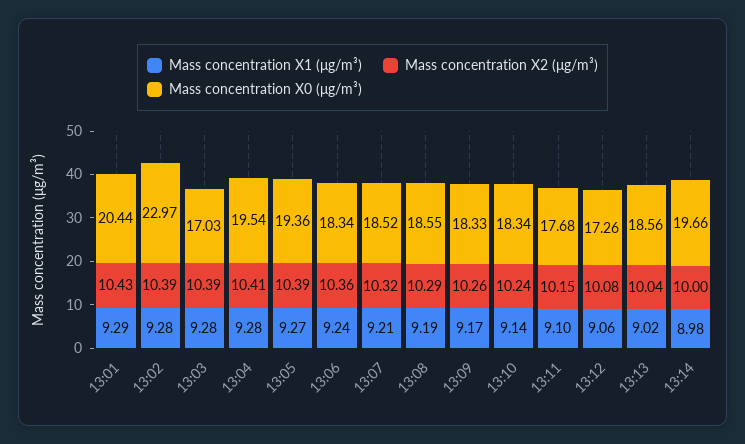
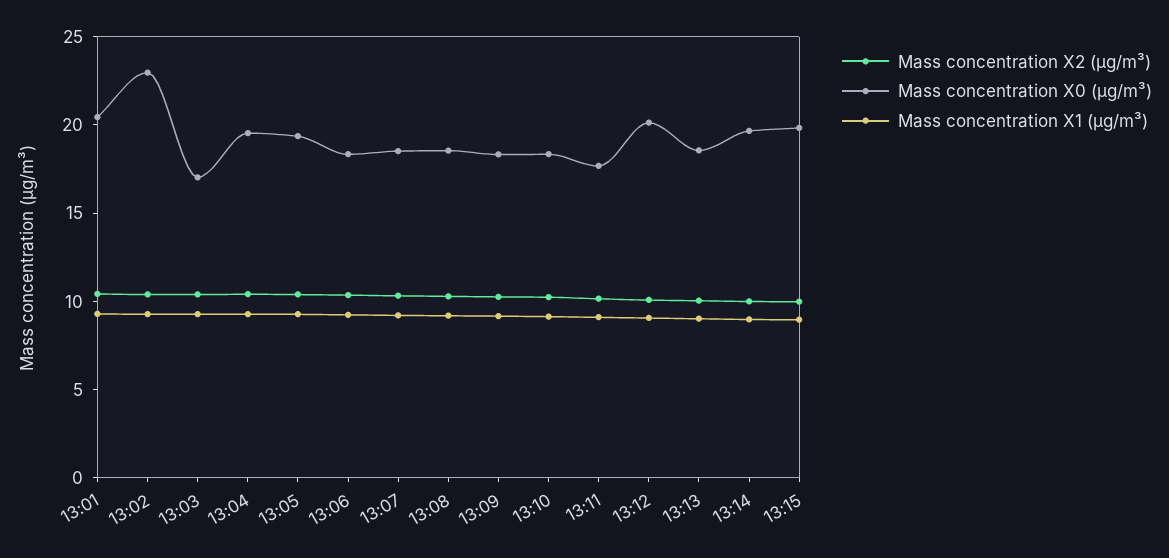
Mass concentration X0 (μg/m³), 13:12: 17.26 -> 20
Mass concentration X2 (μg/m³), 13:15: none -> 10
Mass concentration X0 (μg/m³), 13:15: none -> 20
Mass concentration X1 (μg/m³), 13:15: none -> 9

